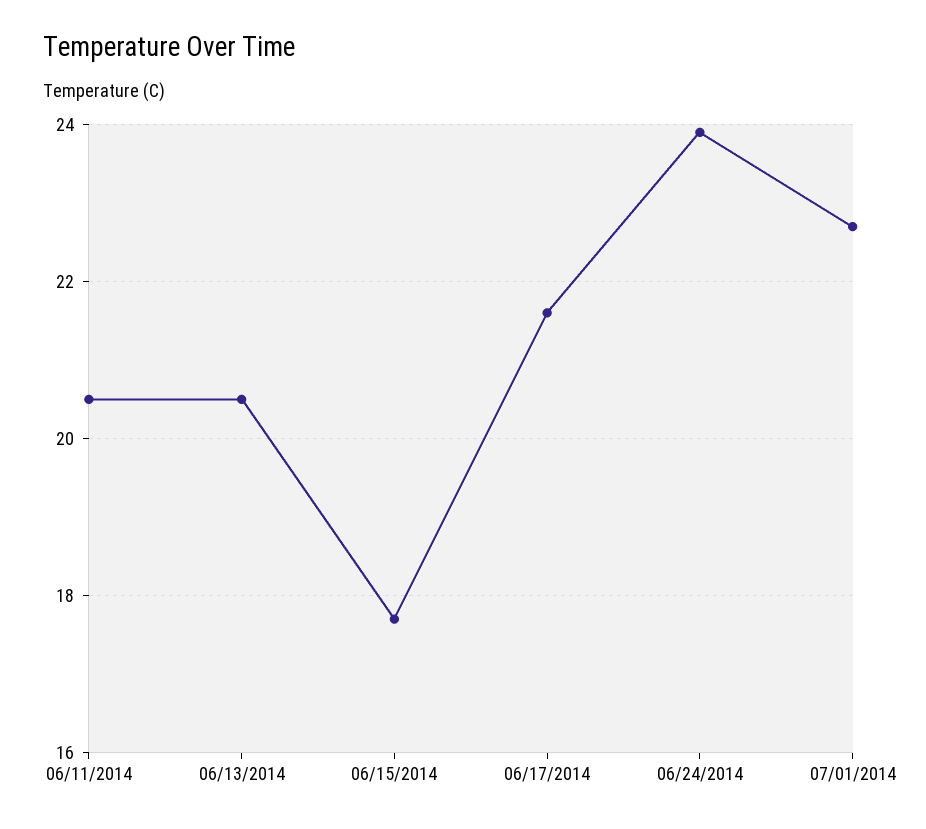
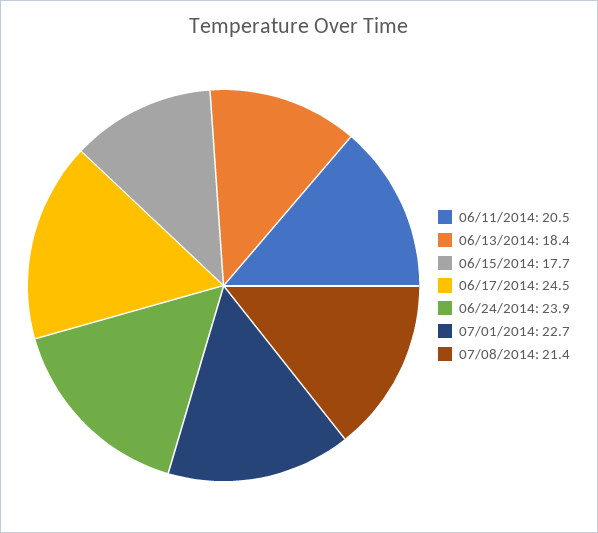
06/13/2014: 20.5 -> 18.4
06/17/2014: 21.5 -> 24.5
07/08/2014: none -> 21.4

